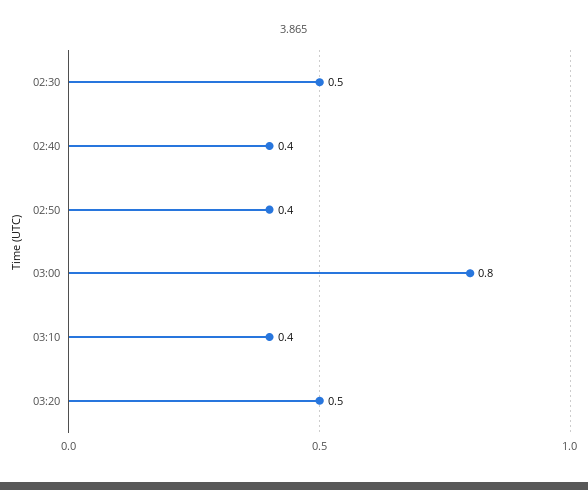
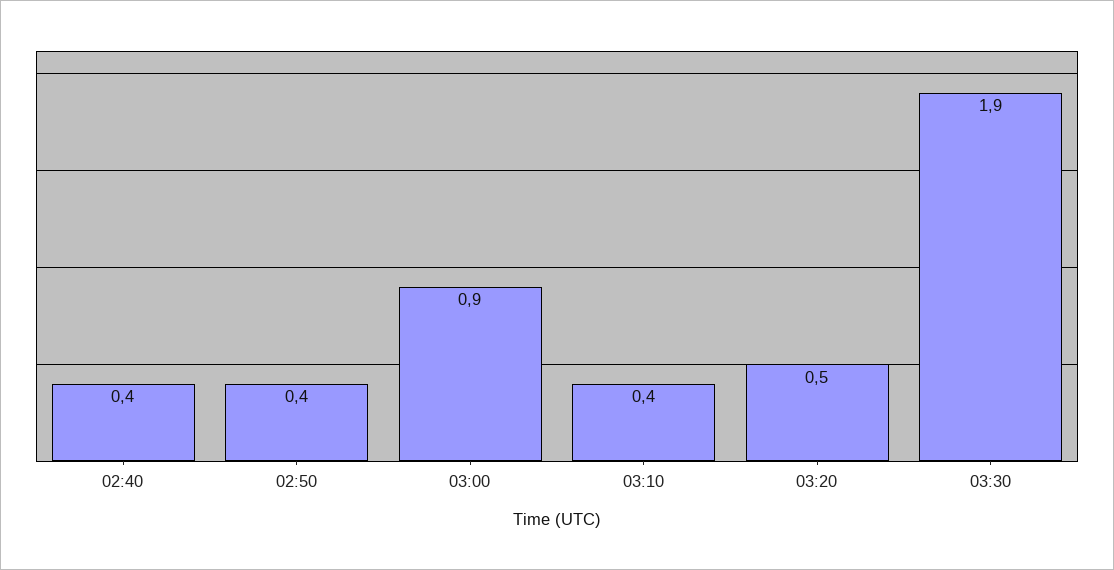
02:30: 0.5 -> none
03:00: 0.8 -> 0.9
03:30: none -> 1.9

